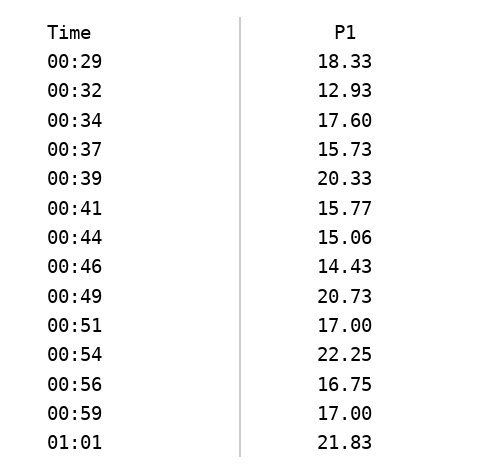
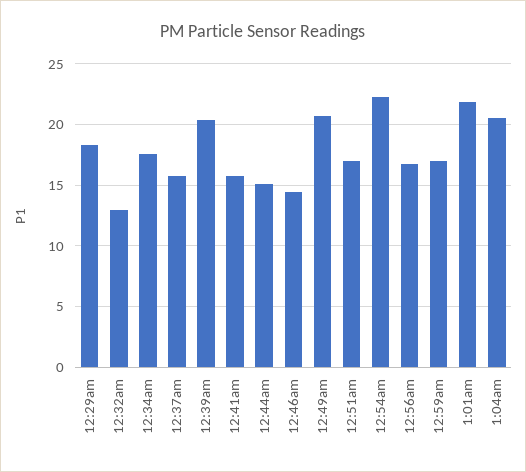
1:04am: none -> 20.5

